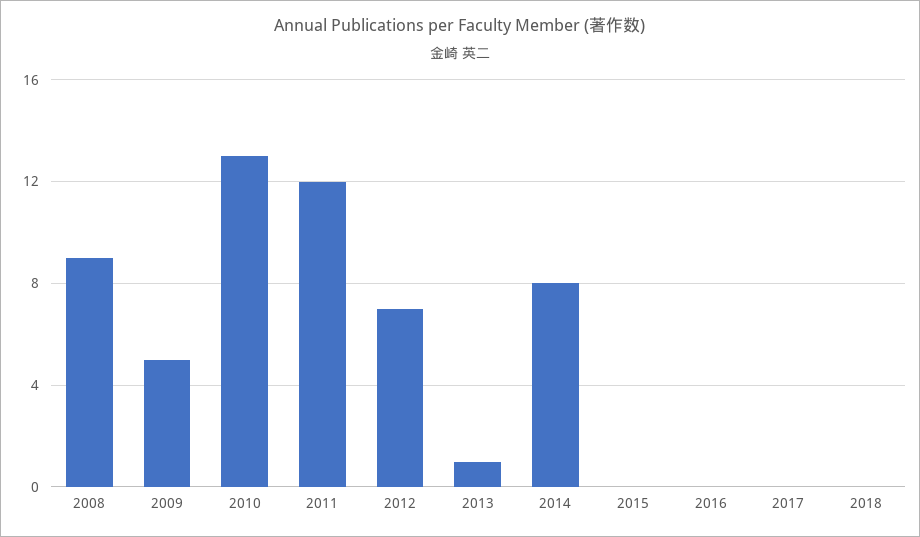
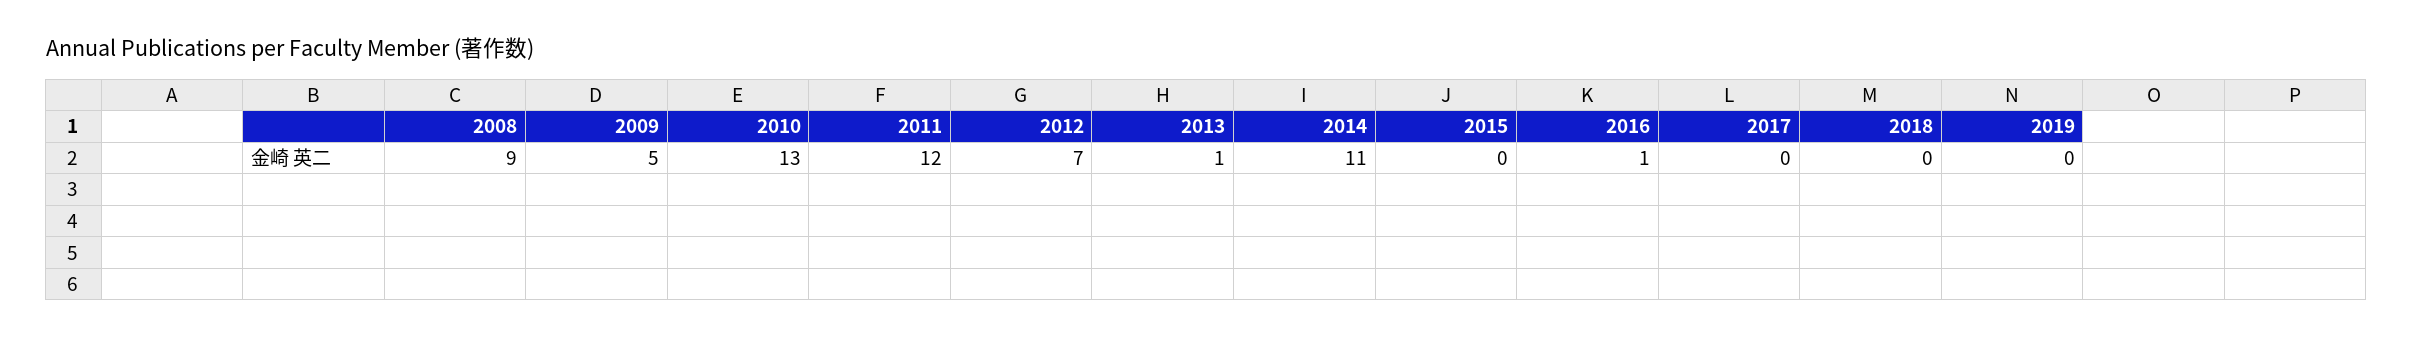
2014: 8 -> 11
2016: 0 -> 1
2019: none -> 0

